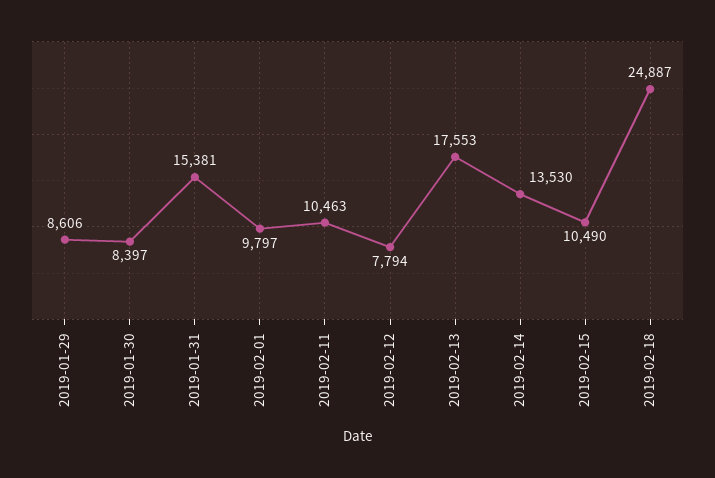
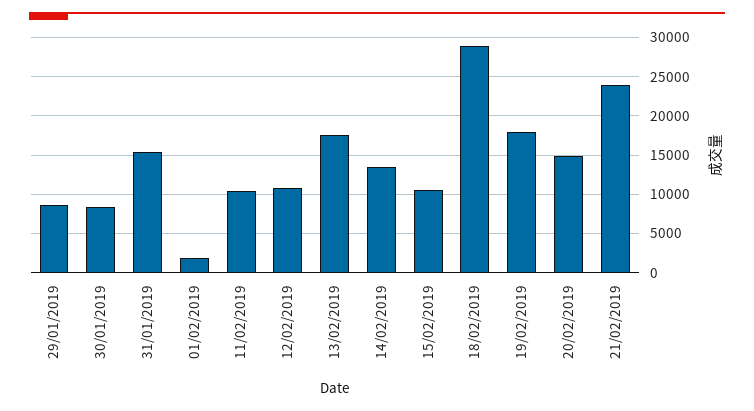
2019-02-01: 9797 -> 2000
2019-02-12: 7794 -> 11000
2019-02-18: 24887 -> 29000
19/02/2019: none -> 18000
20/02/2019: none -> 15000
21/02/2019: none -> 24000

